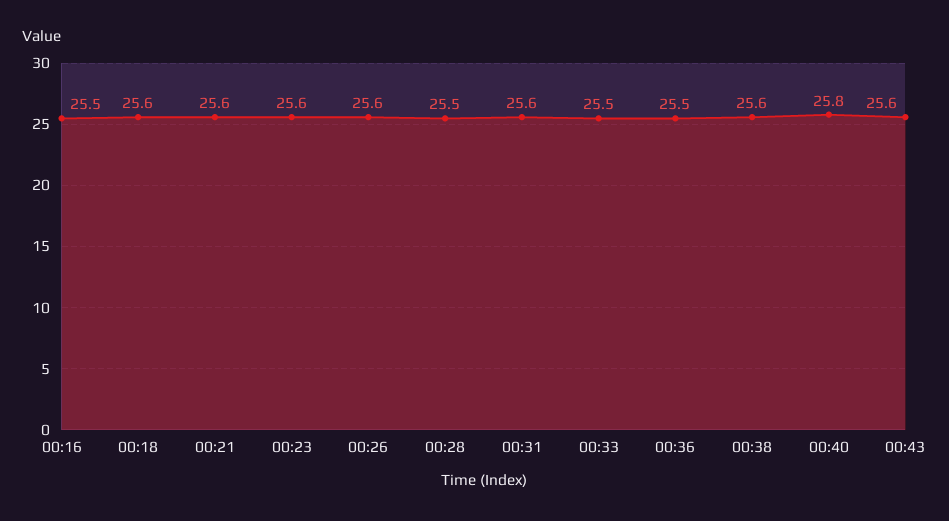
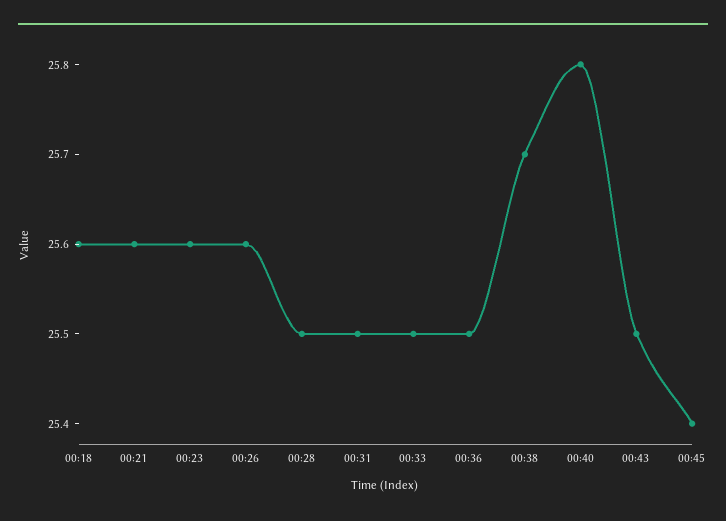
00:16: 25.5 -> none
00:31: 25.6 -> 25.5
00:38: 25.6 -> 25.7
00:43: 25.6 -> 25.5
00:45: none -> 25.4

